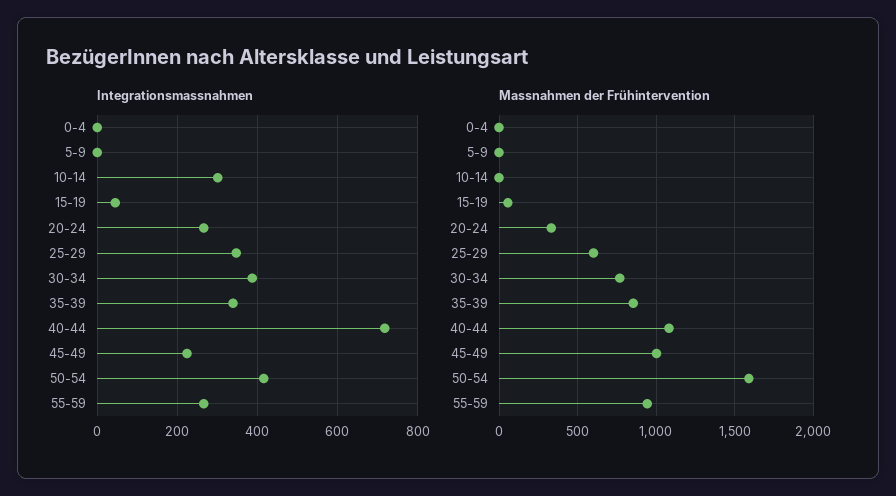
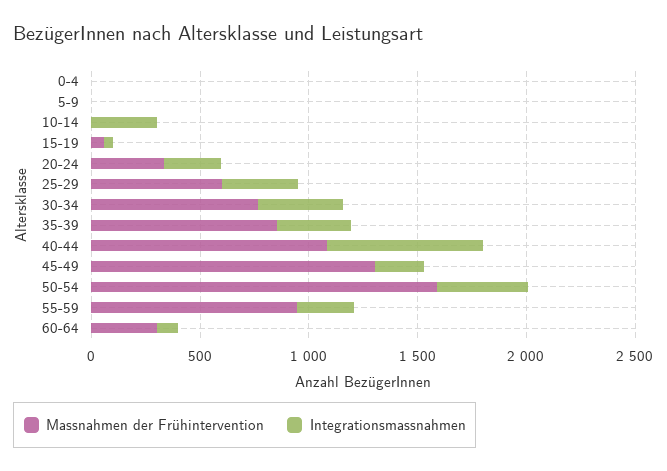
Massnahmen der Frühintervention, 45-49: 1000 -> 1300
Massnahmen der Frühintervention, 60-64: none -> 300
Integrationsmassnahmen, 60-64: none -> 100

